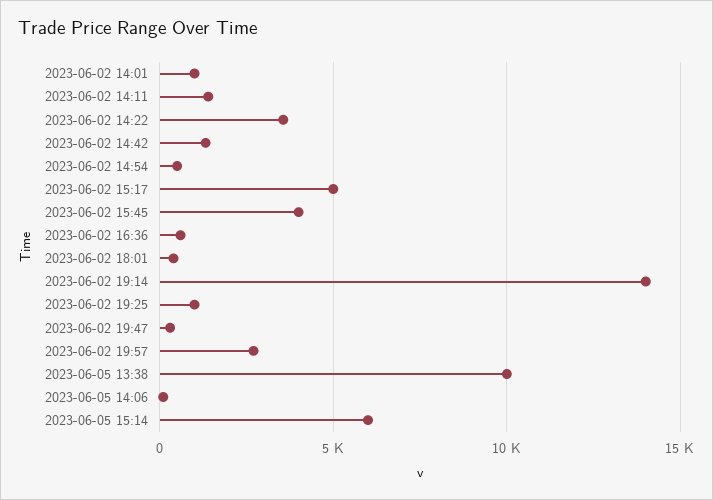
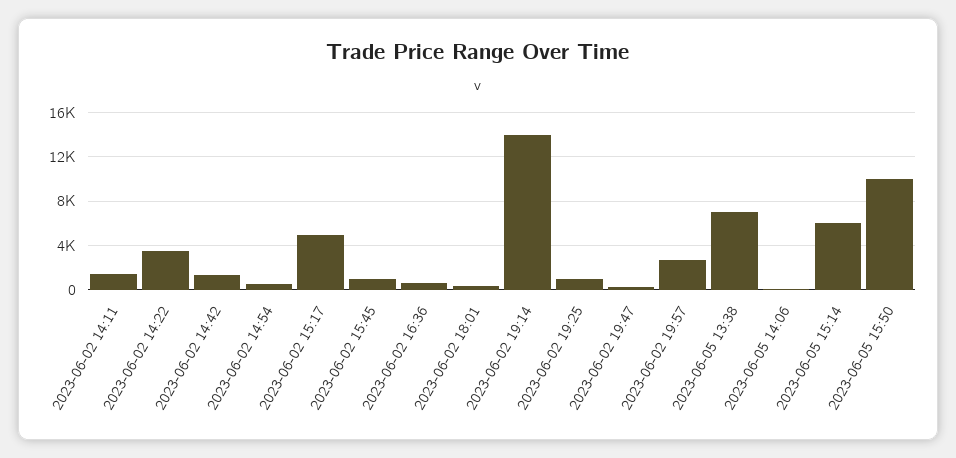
2023-06-02 14:01: 1000 -> none
2023-06-02 15:45: 4000 -> 1000
2023-06-05 13:38: 10000 -> 7000
2023-06-05 15:50: none -> 10000

